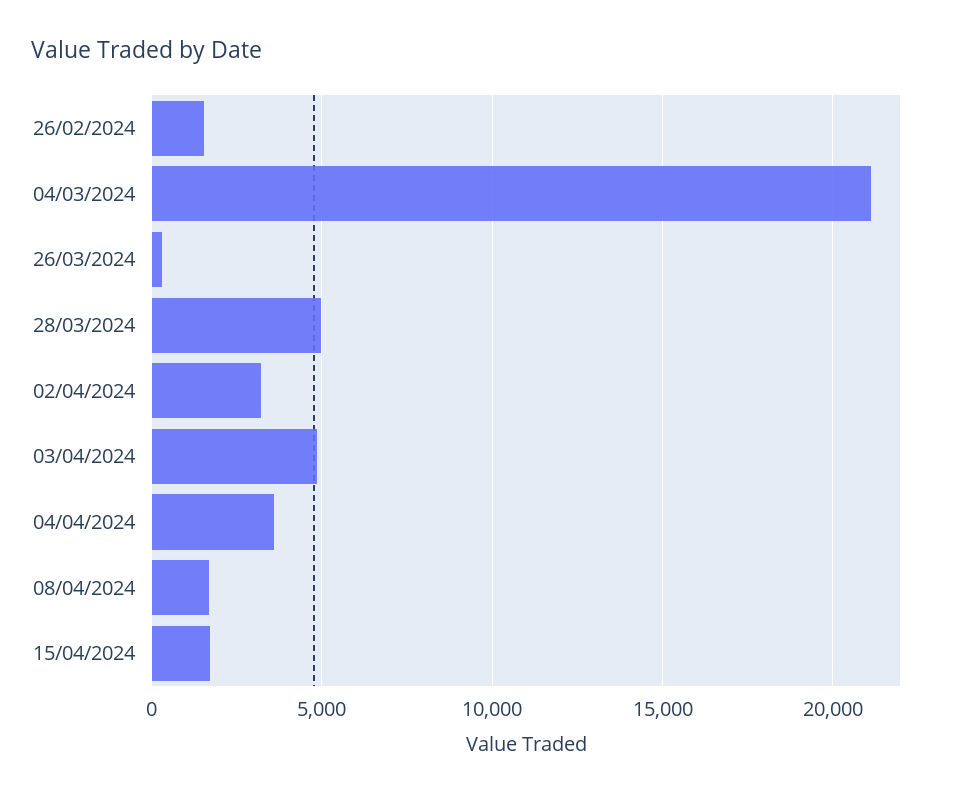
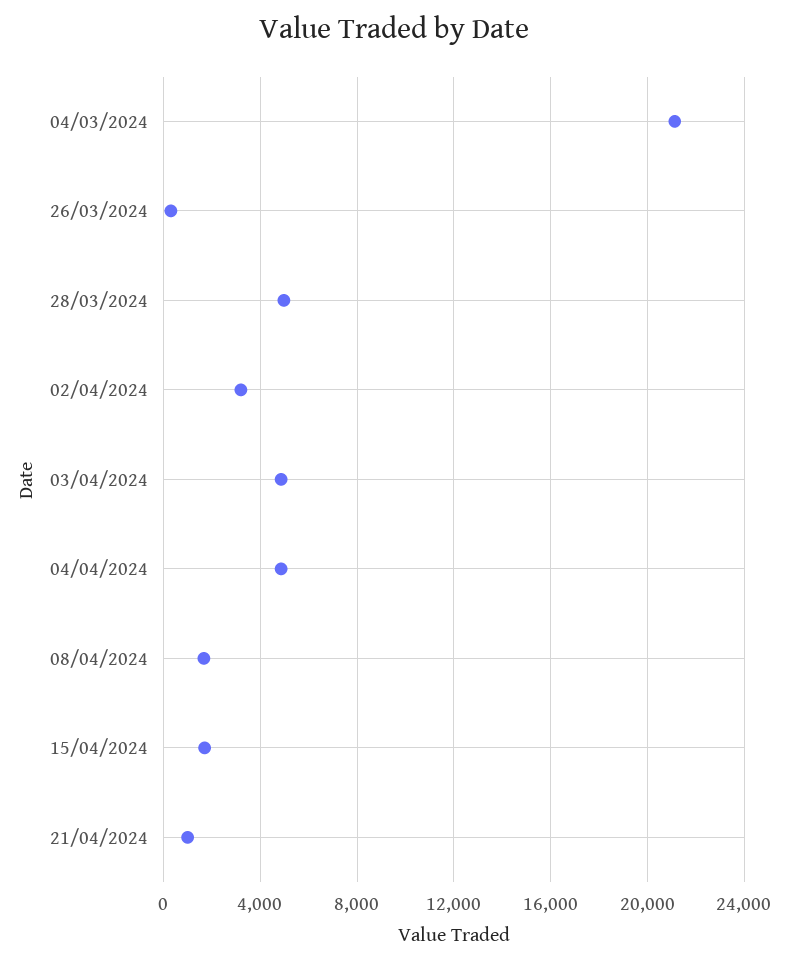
26/02/2024: 1500 -> none
04/04/2024: 3500 -> 5000
21/04/2024: none -> 1000

